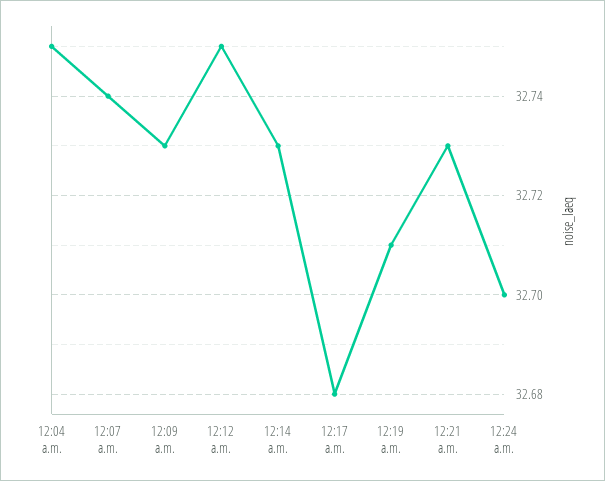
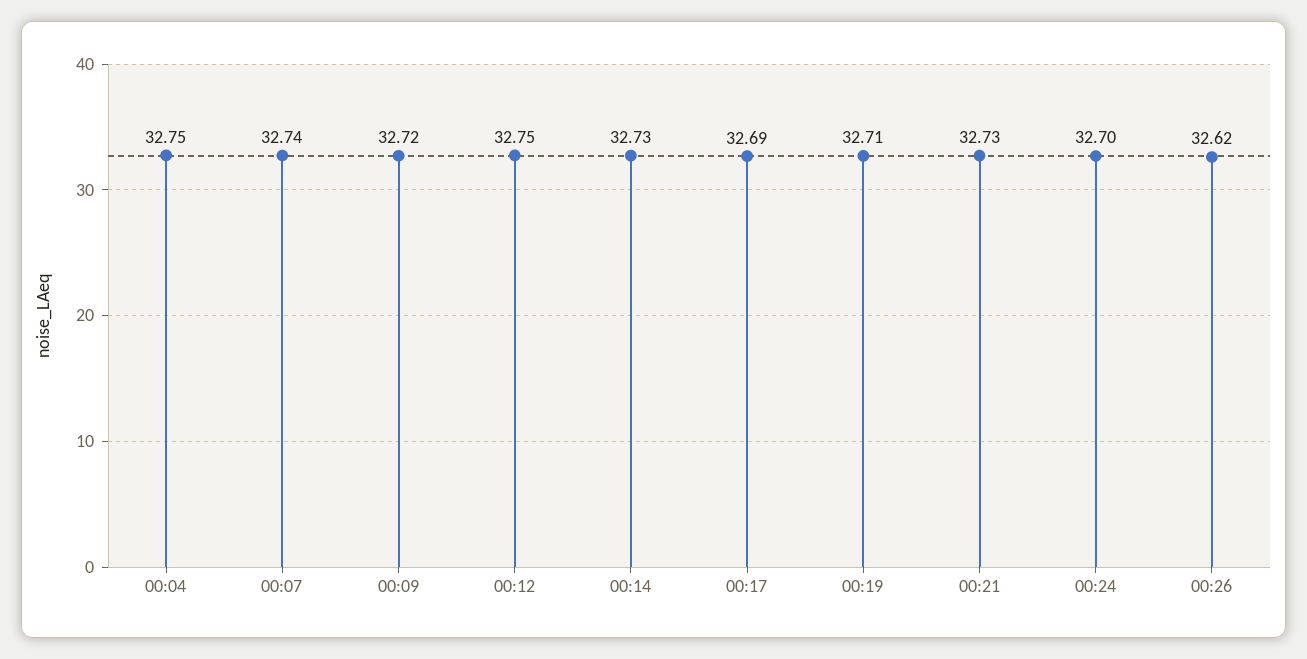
12:09 a.m.: 32.73 -> 32.72
12:17 a.m.: 32.68 -> 32.69
00:26: none -> 32.62

